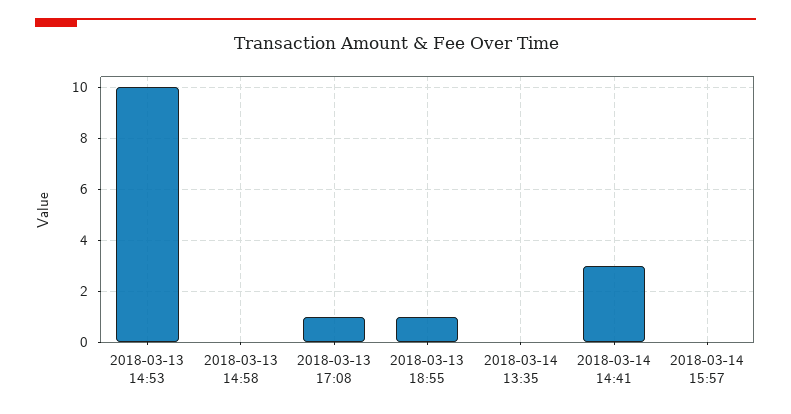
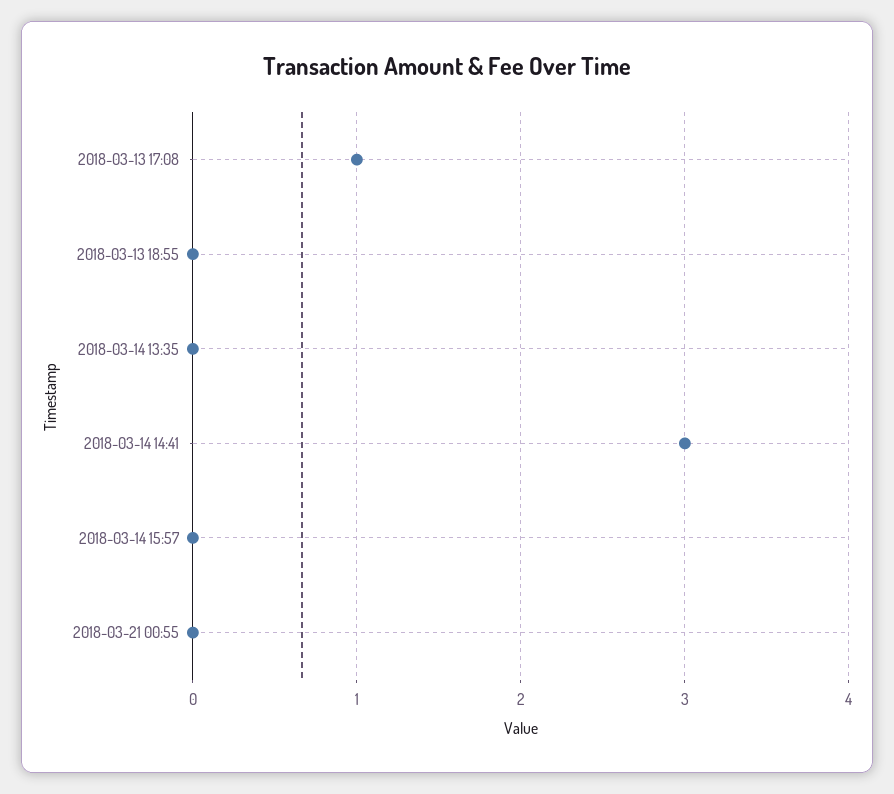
2018-03-13 14:53: 10 -> none
2018-03-13 14:58: 0 -> none
2018-03-13 18:55: 1 -> 0
2018-03-21 00:55: none -> 0

